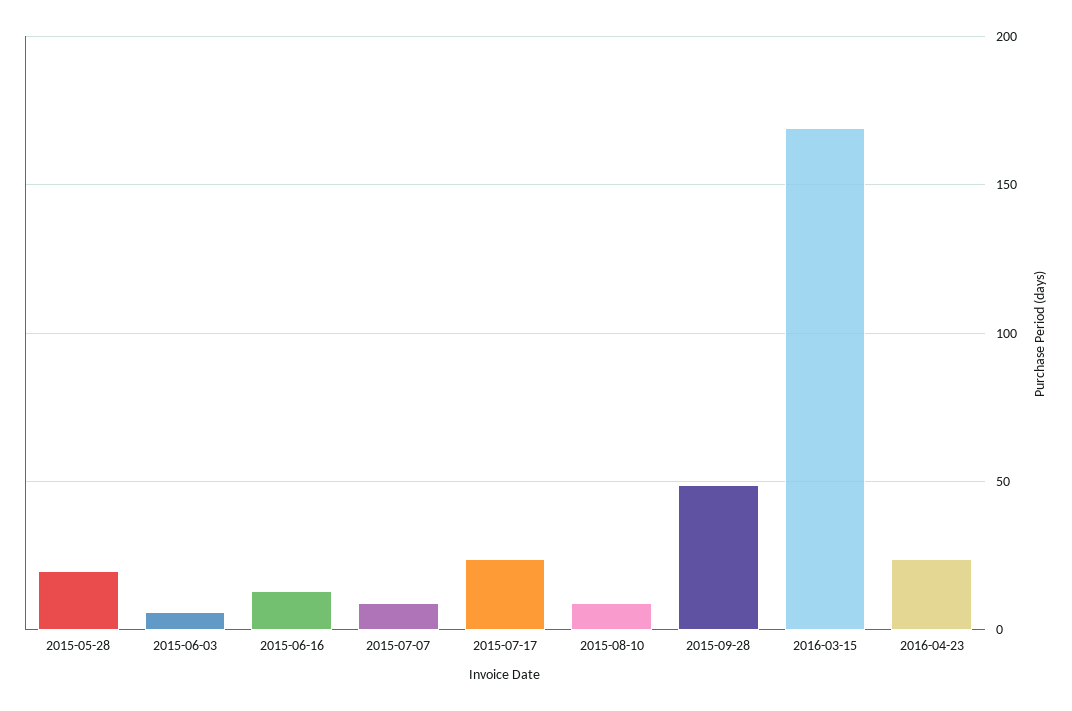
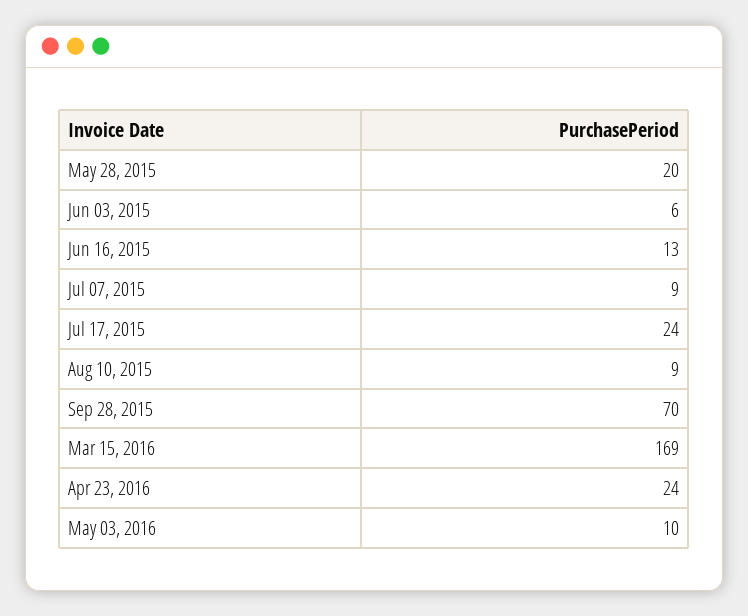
2015-09-28: 50 -> 70
May 03, 2016: none -> 10

